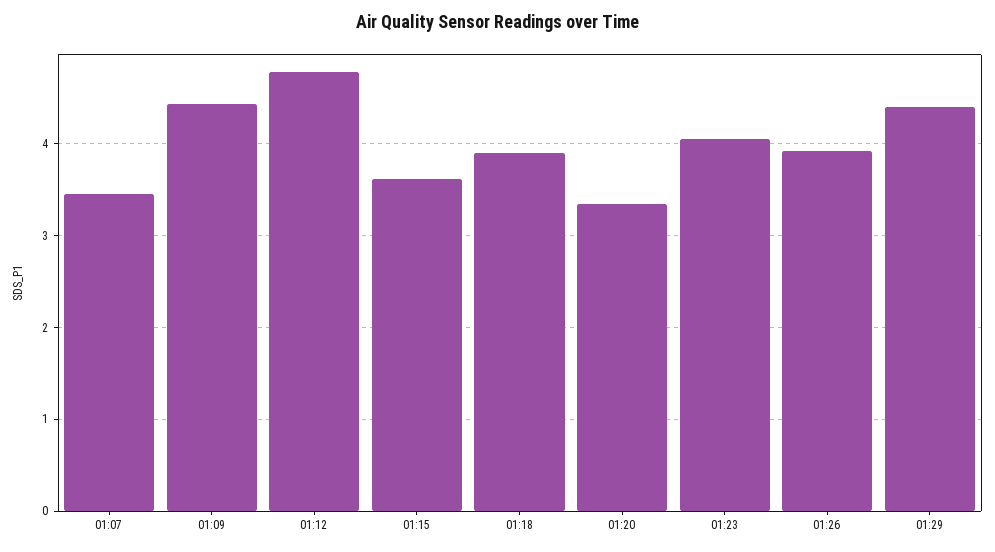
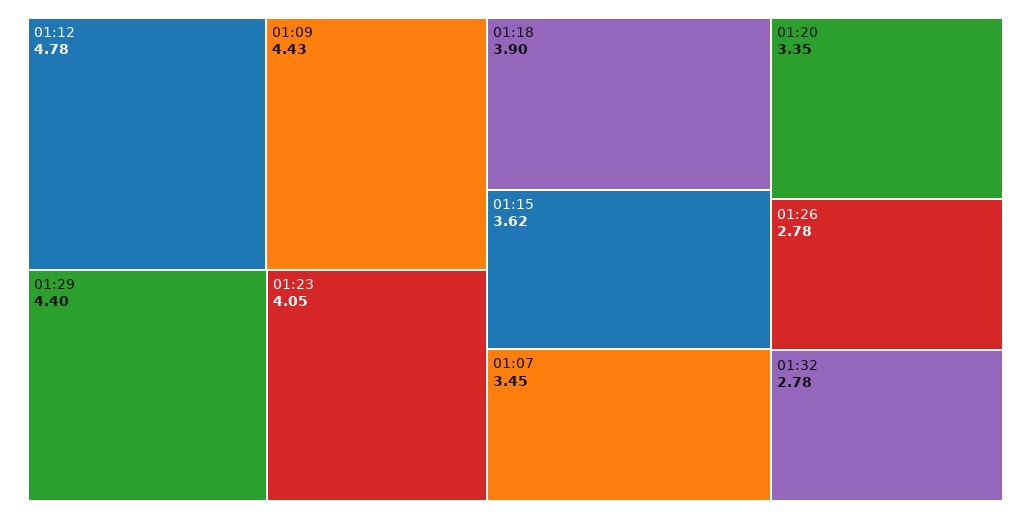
01:26: 3.9 -> 2.78
01:32: none -> 2.78

